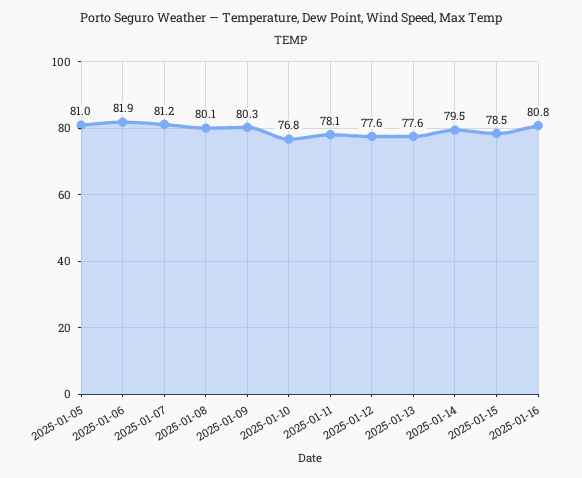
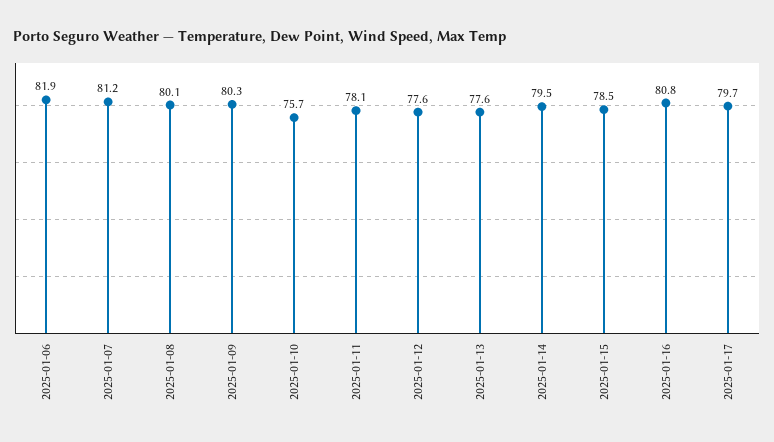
2025-01-05: 81 -> none
2025-01-10: 76.8 -> 75.7
2025-01-17: none -> 79.7

